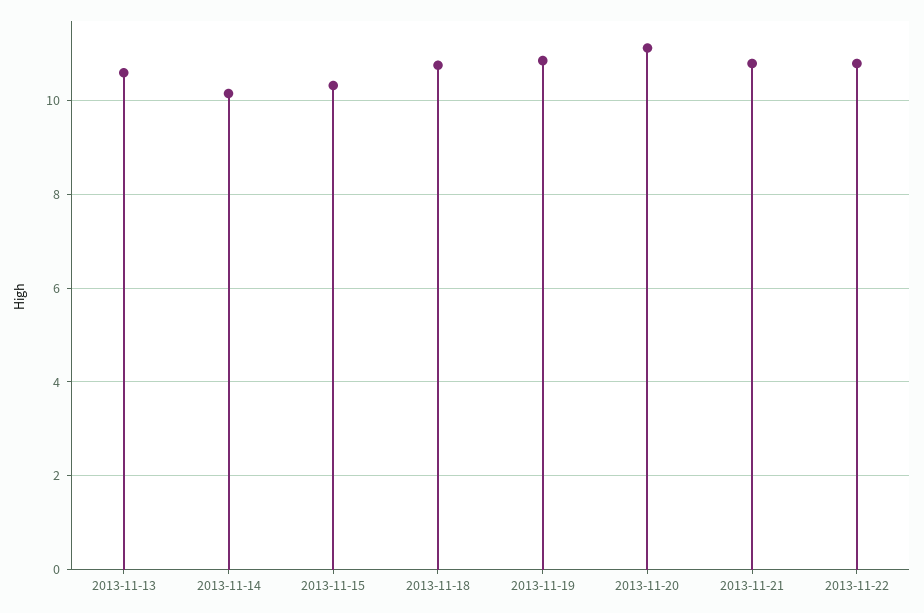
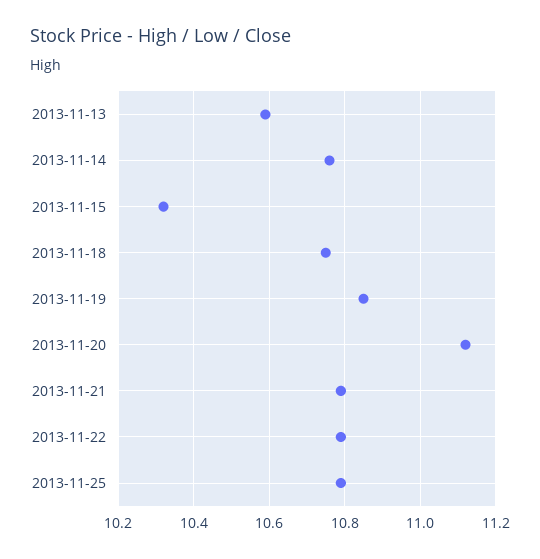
2013-11-14: 10.2 -> 10.75
2013-11-25: none -> 10.8

